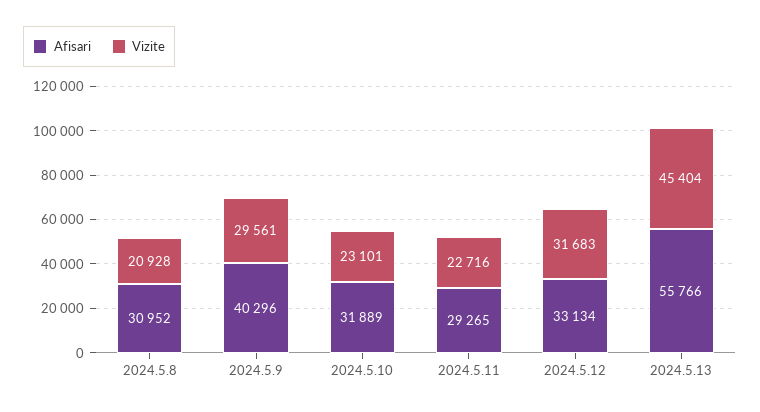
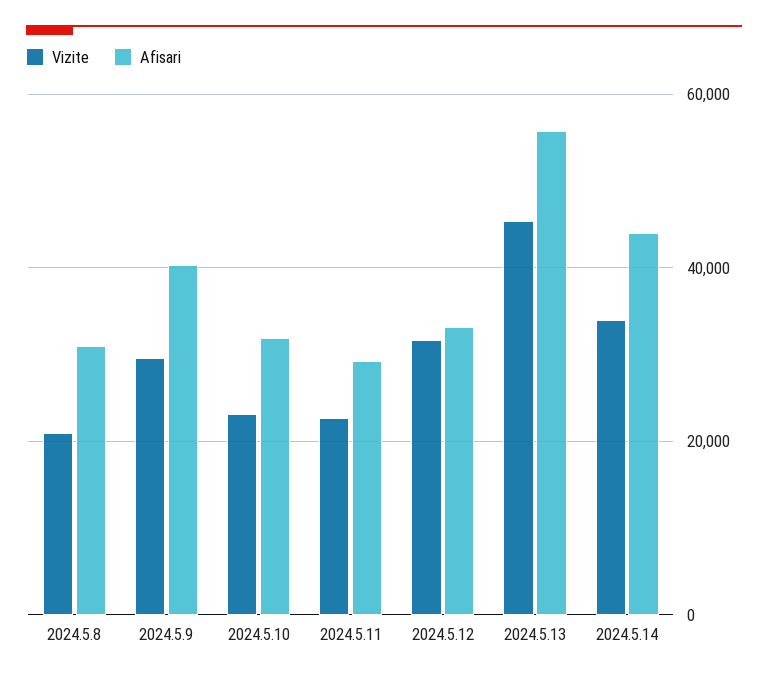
Vizite, 2024.5.14: none -> 34000
Afisari, 2024.5.14: none -> 44000

